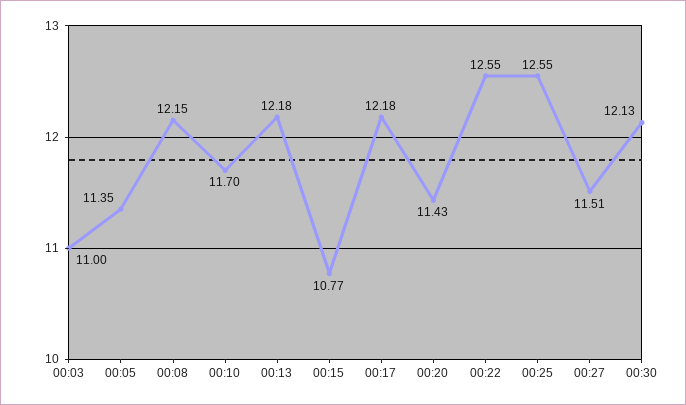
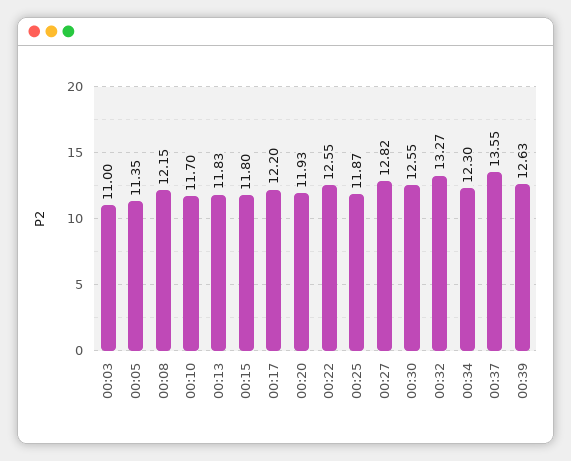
00:13: 12.18 -> 11.83
00:15: 10.77 -> 11.8
00:17: 12.18 -> 12.2
00:20: 11.43 -> 11.93
00:25: 12.55 -> 11.87
00:27: 11.51 -> 12.82
00:30: 12.13 -> 12.55
00:32: none -> 13.27
00:34: none -> 12.3
00:37: none -> 13.55
00:39: none -> 12.63

